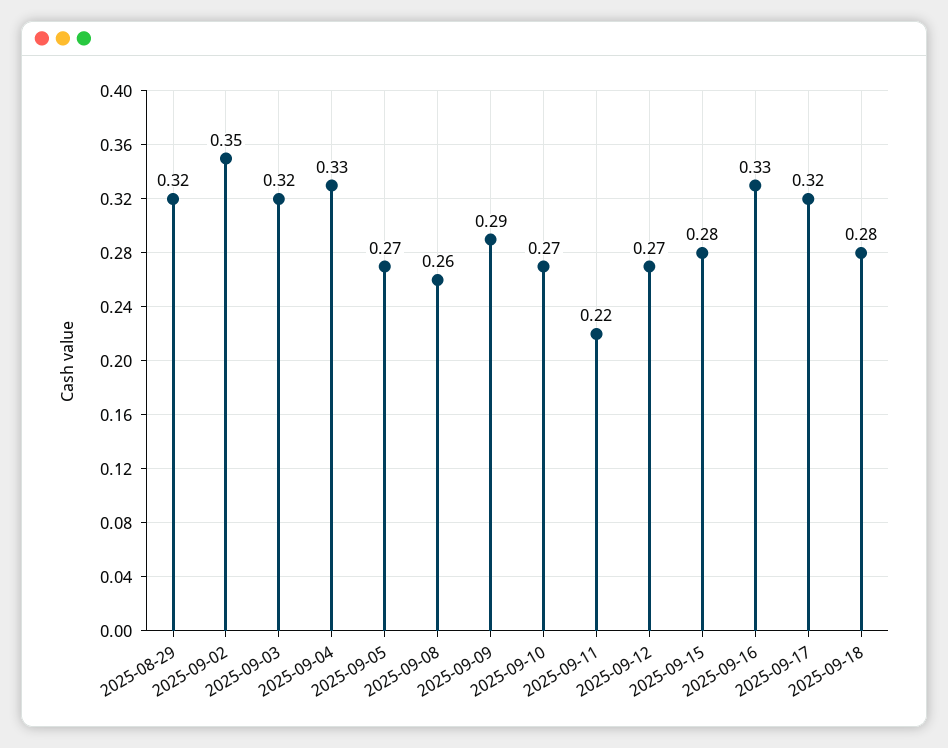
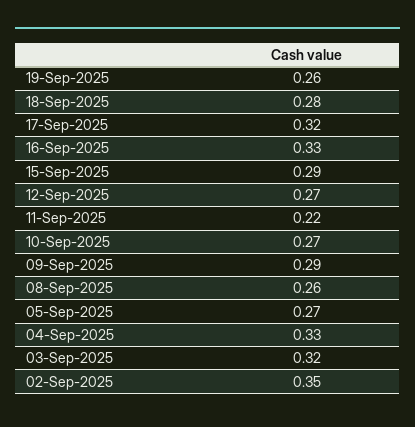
2025-08-29: 0.32 -> none
2025-09-15: 0.28 -> 0.29
19-Sep-2025: none -> 0.26

